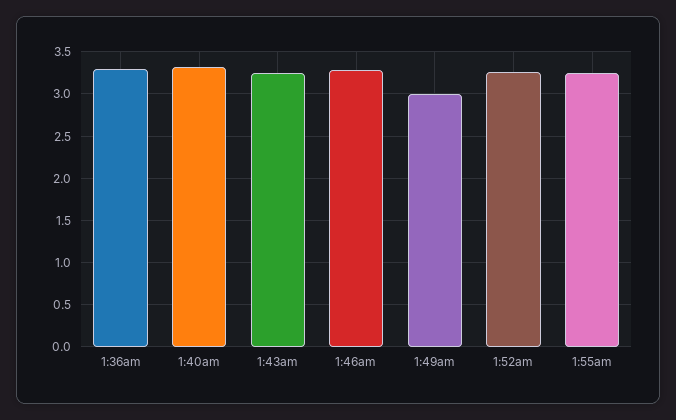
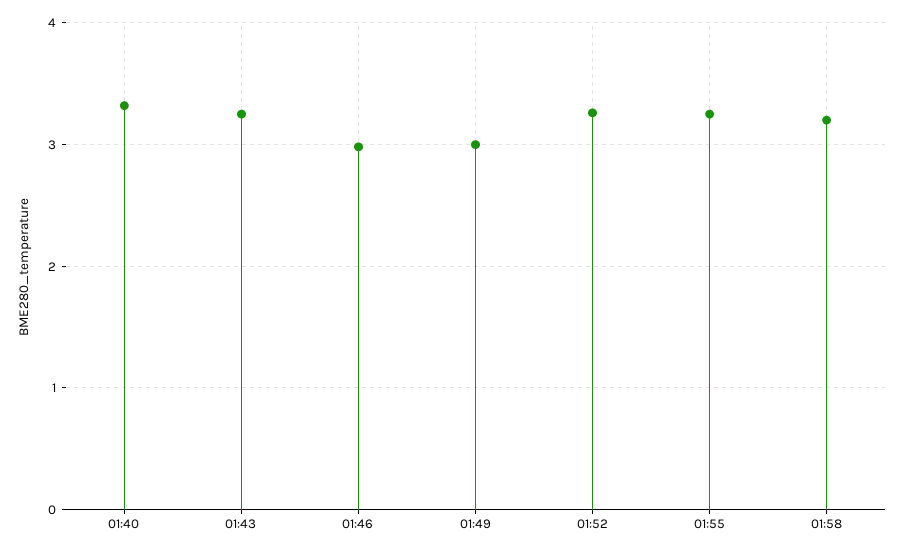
1:36am: 3.3 -> none
1:46am: 3.3 -> 3
01:58: none -> 3.2

